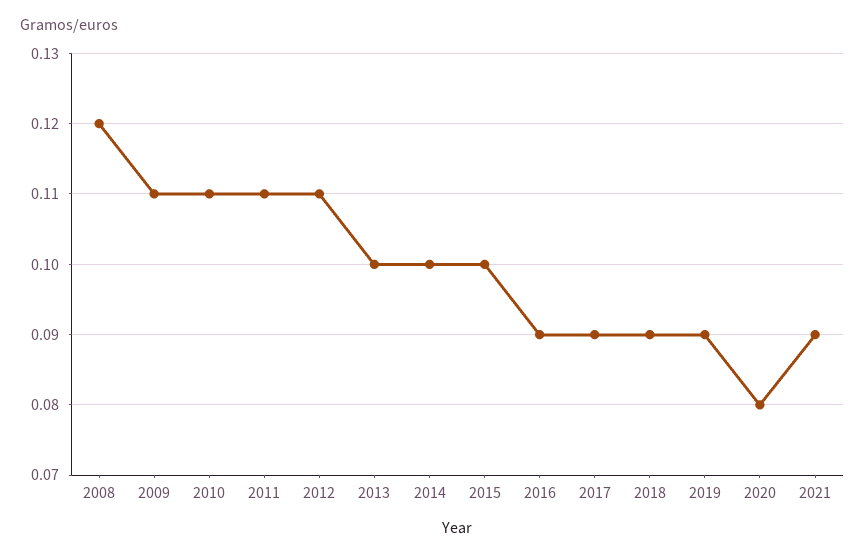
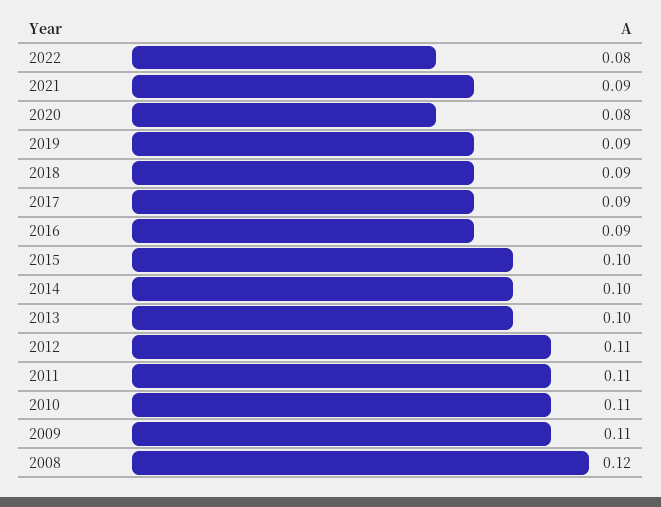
2022: none -> 0.08

